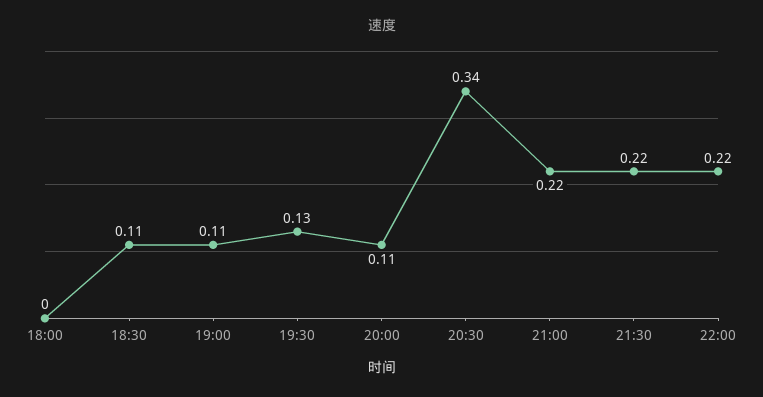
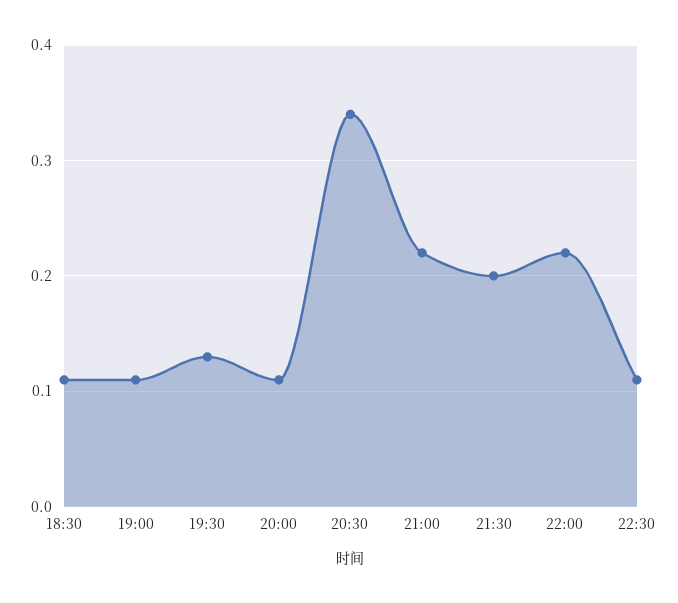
18:00: 0 -> none
21:30: 0.22 -> 0.2
22:30: none -> 0.11

